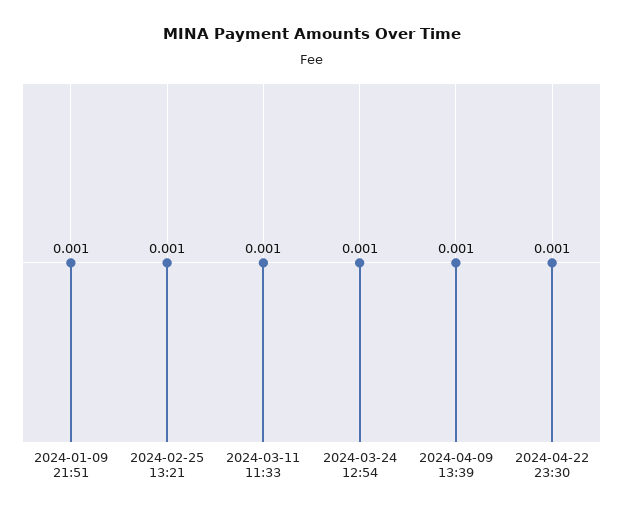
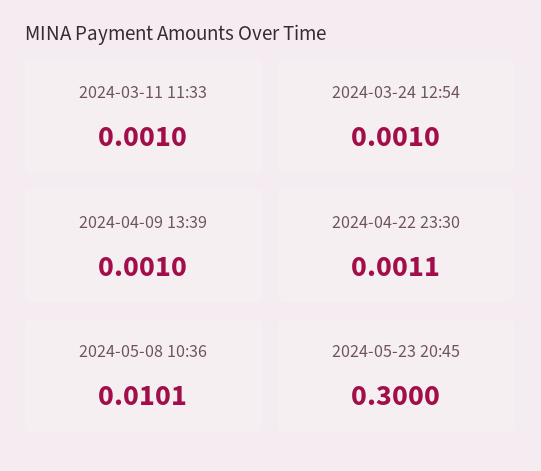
2024-01-09 21:51: 0.001 -> none
2024-02-25 13:21: 0.001 -> none
2024-04-22 23:30: 0.001 -> 0.0011
2024-05-08 10:36: none -> 0.0101
2024-05-23 20:45: none -> 0.3

